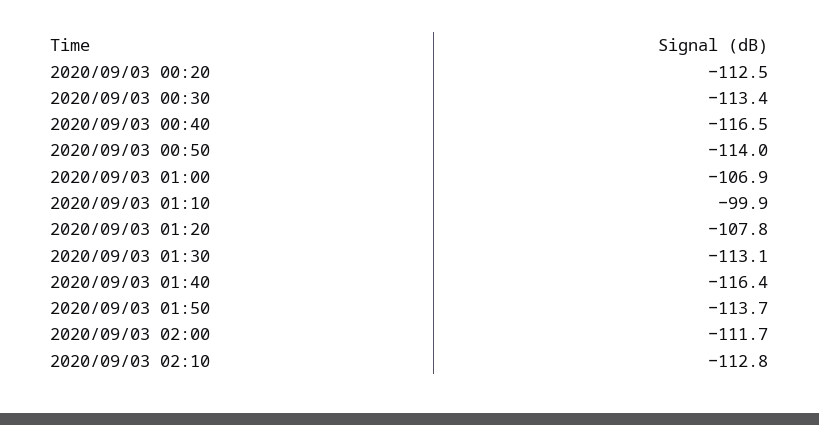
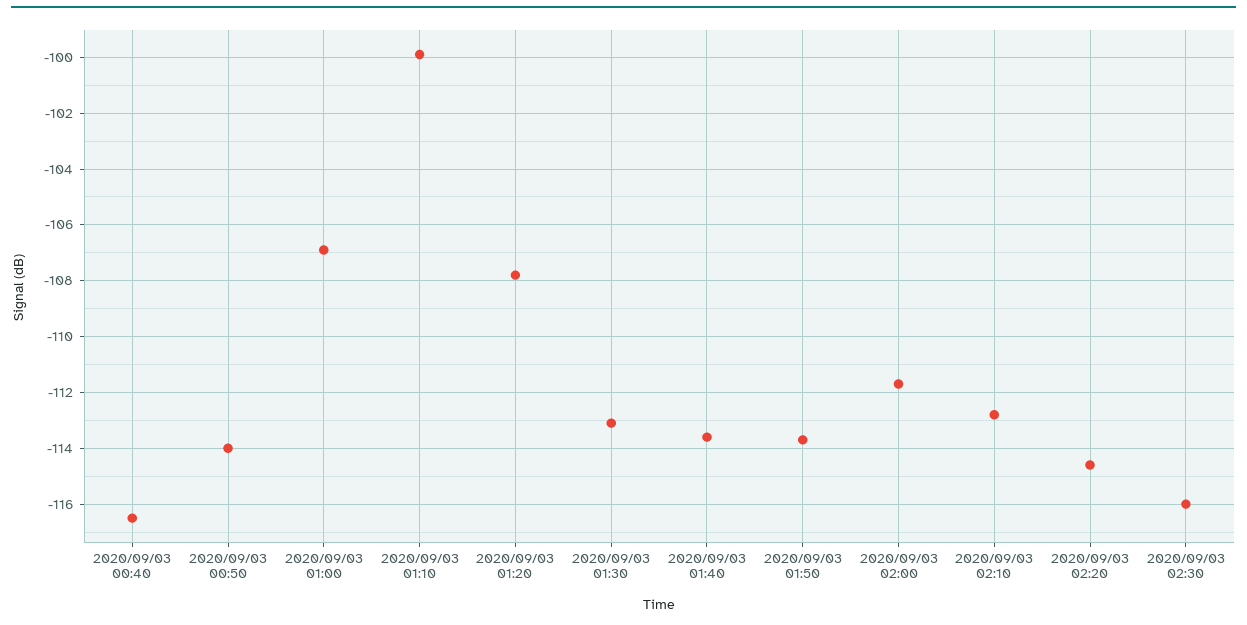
2020/09/03 00:20: -112.5 -> none
2020/09/03 00:30: -113.4 -> none
2020/09/03 01:40: -116.4 -> -113.5
2020/09/03 02:20: none -> -114.5
2020/09/03 02:30: none -> -116

